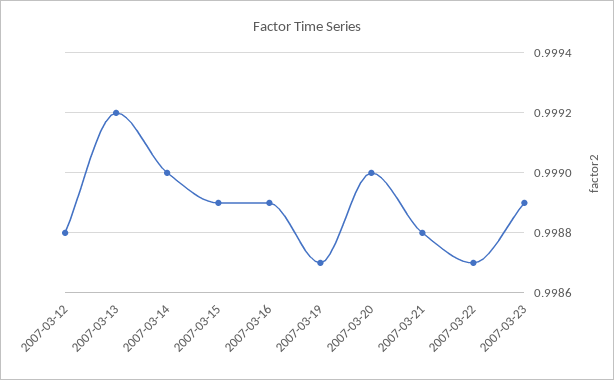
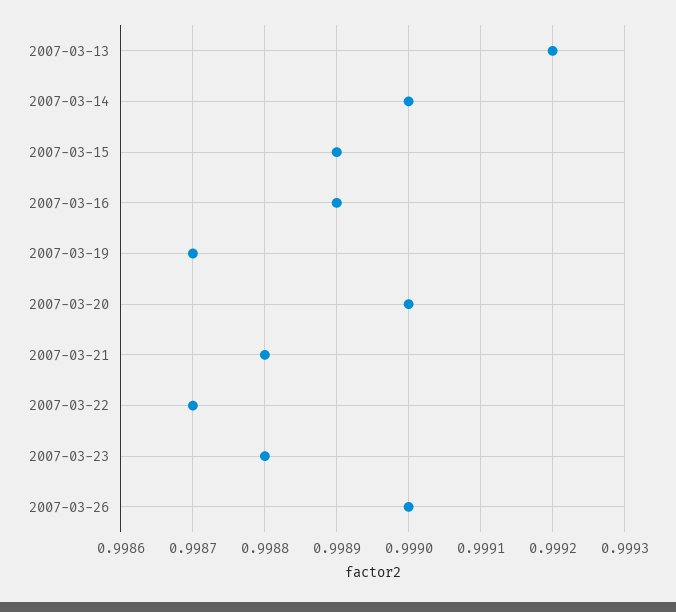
2007-03-12: 0.9988 -> none
2007-03-23: 0.9989 -> 0.9988
2007-03-26: none -> 0.999

